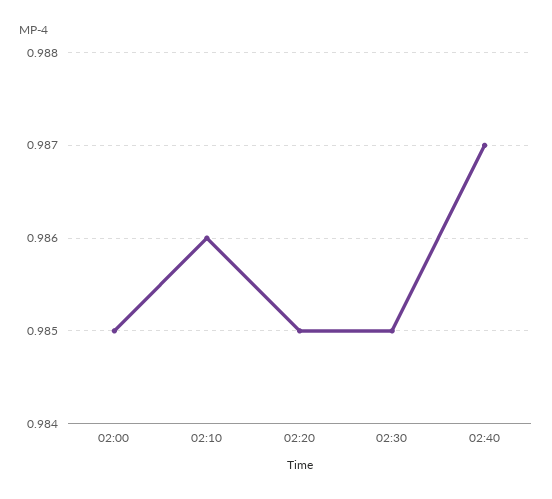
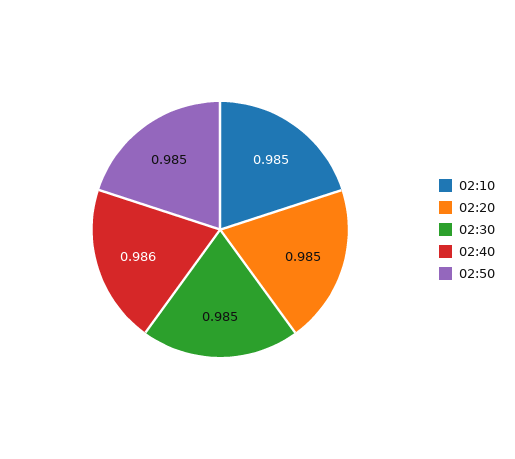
02:00: 0.985 -> none
02:10: 0.986 -> 0.985
02:40: 0.987 -> 0.986
02:50: none -> 0.985

